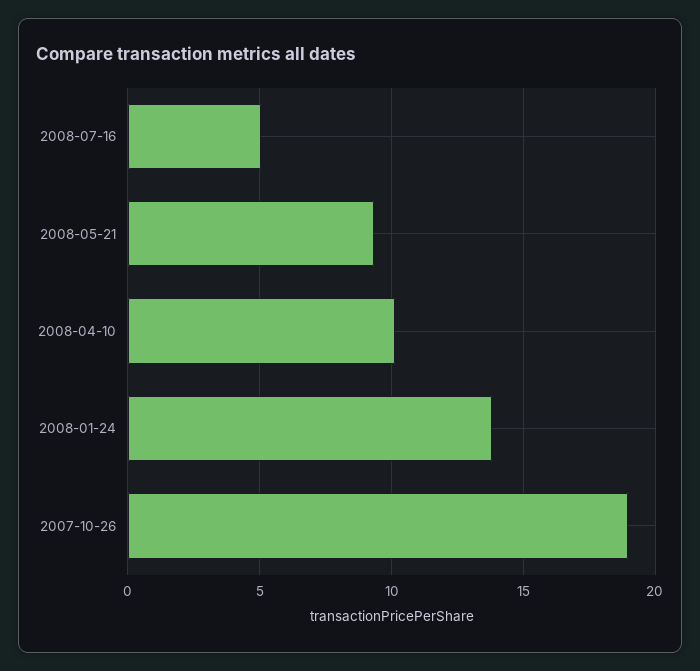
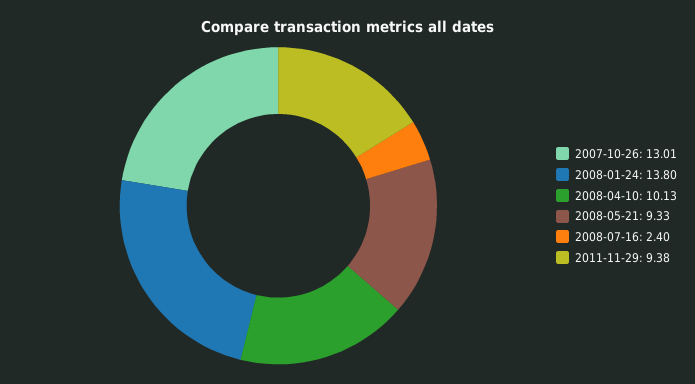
2008-07-16: 5 -> 2.4
2007-10-26: 19 -> 13.01
2011-11-29: none -> 9.38

